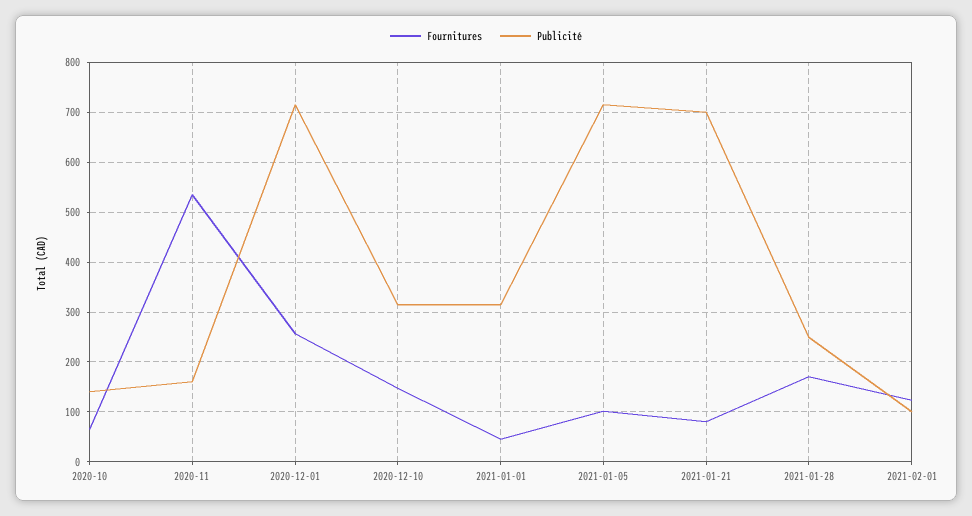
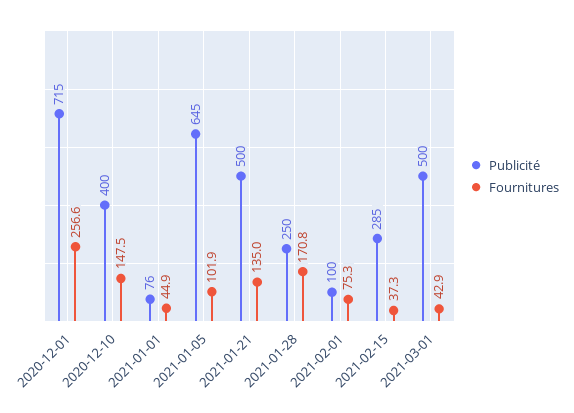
Fournitures, 2020-10: 60 -> none
Publicité, 2020-10: 140 -> none
Fournitures, 2020-11: 540 -> none
Publicité, 2020-11: 160 -> none
Publicité, 2020-12-10: 320 -> 400
Publicité, 2021-01-01: 320 -> 76
Publicité, 2021-01-05: 720 -> 645
Fournitures, 2021-01-21: 80 -> 135
Publicité, 2021-01-21: 700 -> 500
Fournitures, 2021-02-01: 120 -> 75.3
Publicité, 2021-02-15: none -> 285
Fournitures, 2021-02-15: none -> 37.3
Publicité, 2021-03-01: none -> 500
Fournitures, 2021-03-01: none -> 42.9

